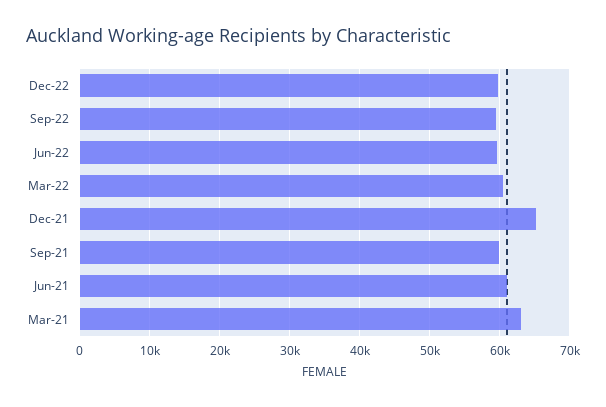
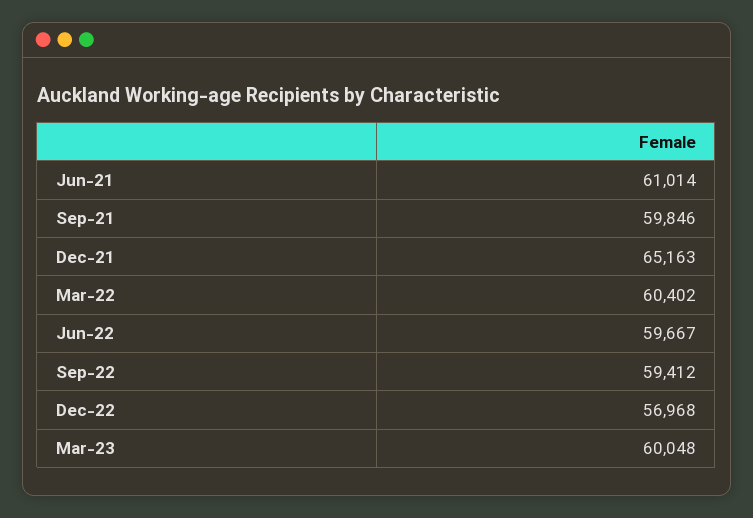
Dec-22: 60000 -> 56968
Mar-21: 63000 -> none
Mar-23: none -> 60048

